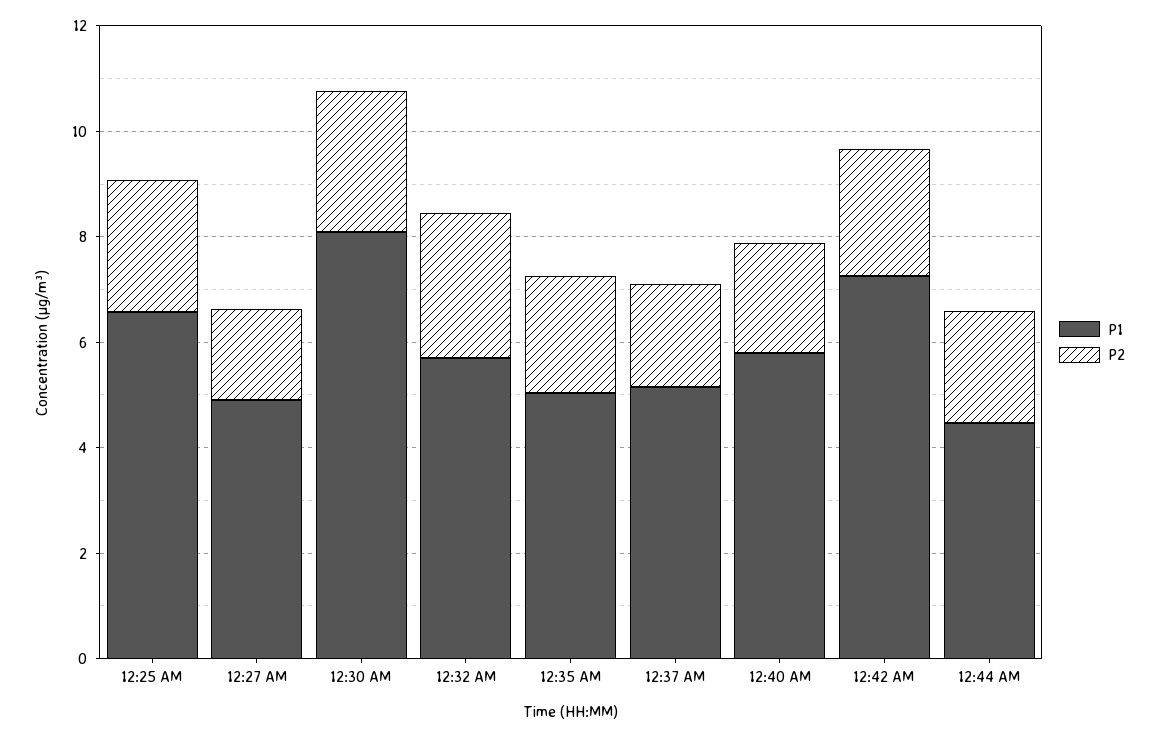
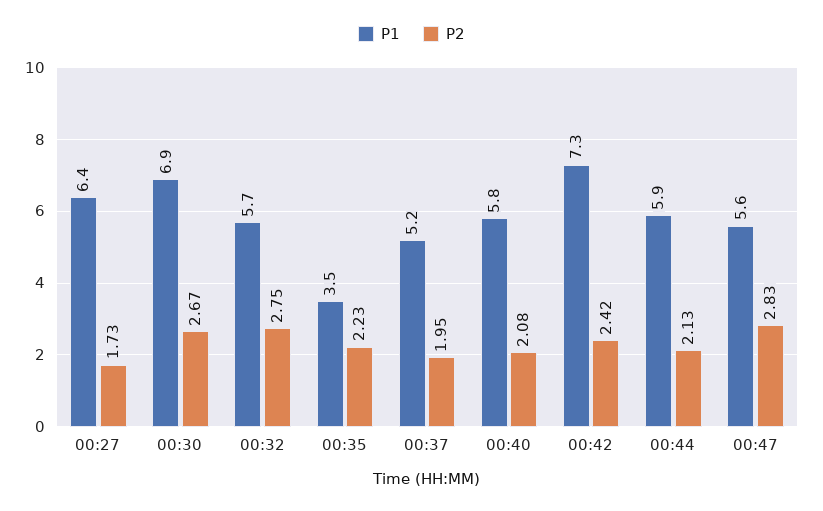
P1, 12:25 AM: 6.5 -> none
P2, 12:25 AM: 2.5 -> none
P1, 12:27 AM: 5 -> 6.4
P1, 12:30 AM: 8 -> 6.9
P1, 12:35 AM: 5 -> 3.5
P1, 12:44 AM: 4.5 -> 5.9
P1, 00:47: none -> 5.6
P2, 00:47: none -> 2.83

